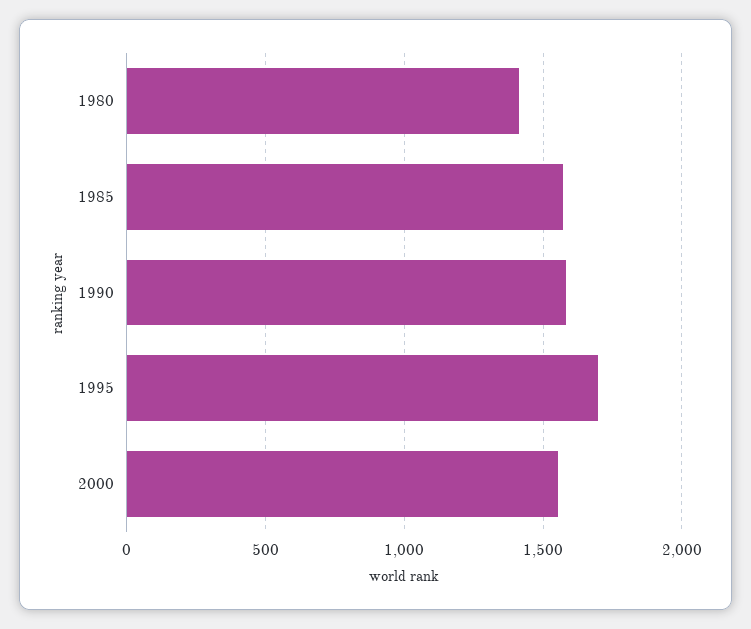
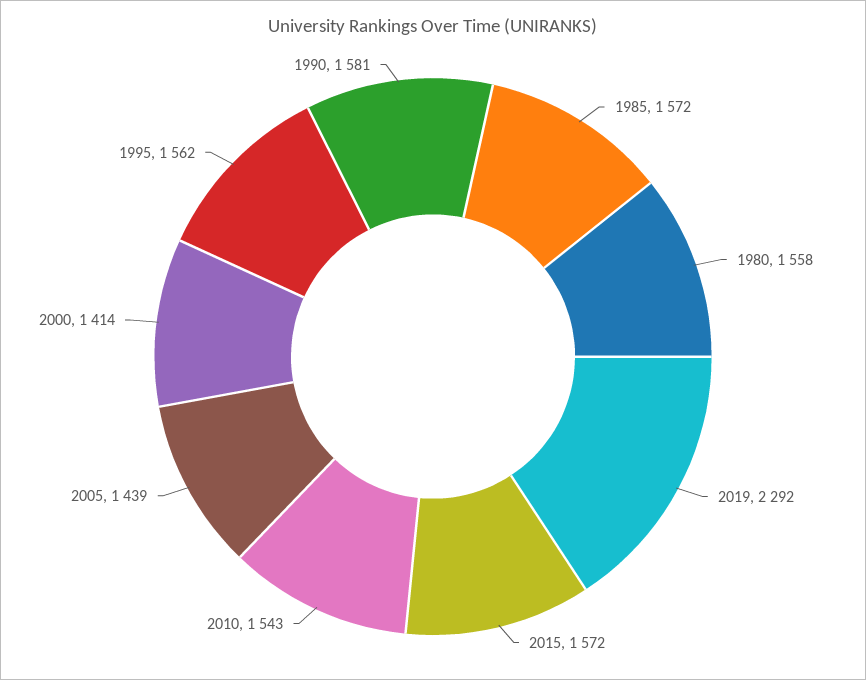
1980: 1400 -> 1558
1995: 1700 -> 1562
2000: 1550 -> 1414
2019: none -> 2292
2015: none -> 1572
2010: none -> 1543
2005: none -> 1439

